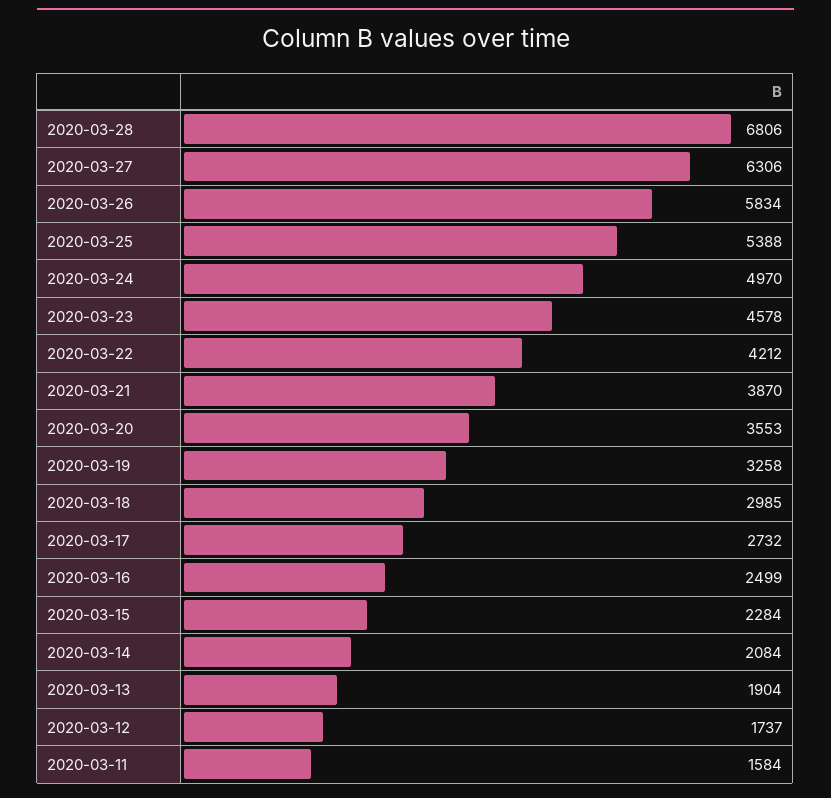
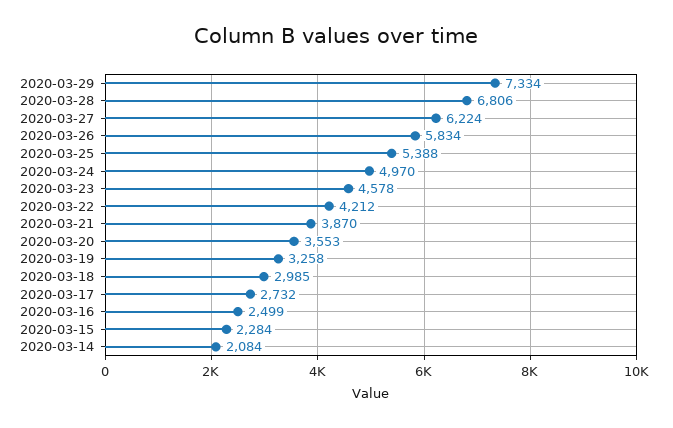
2020-03-27: 6306 -> 6224
2020-03-13: 1904 -> none
2020-03-12: 1737 -> none
2020-03-11: 1584 -> none
2020-03-29: none -> 7334

